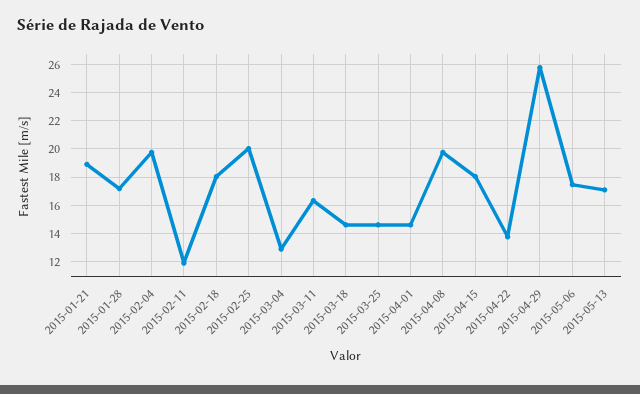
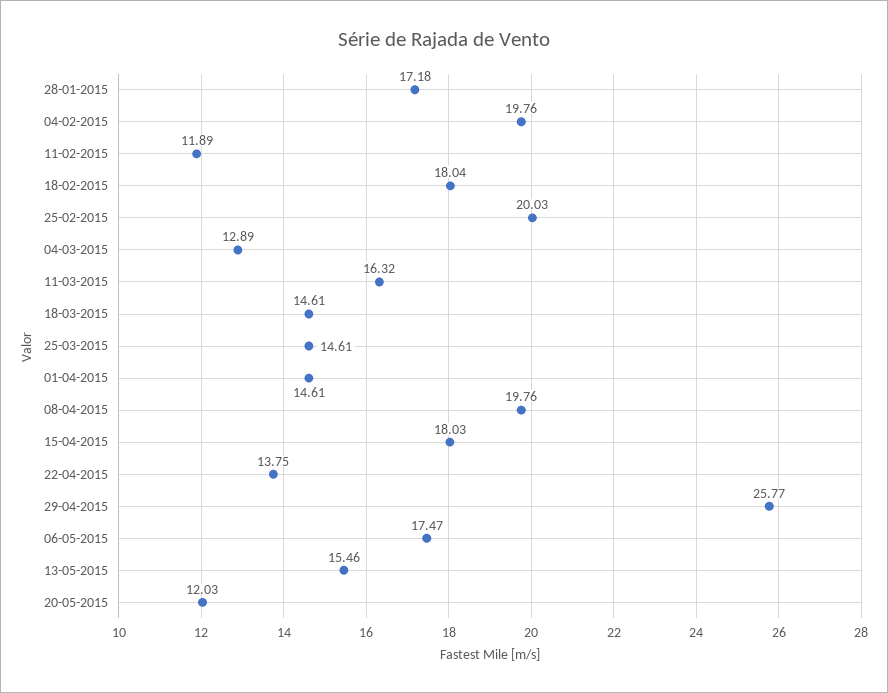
2015-01-21: 19 -> none
2015-05-13: 17 -> 15.46
20-05-2015: none -> 12.03

